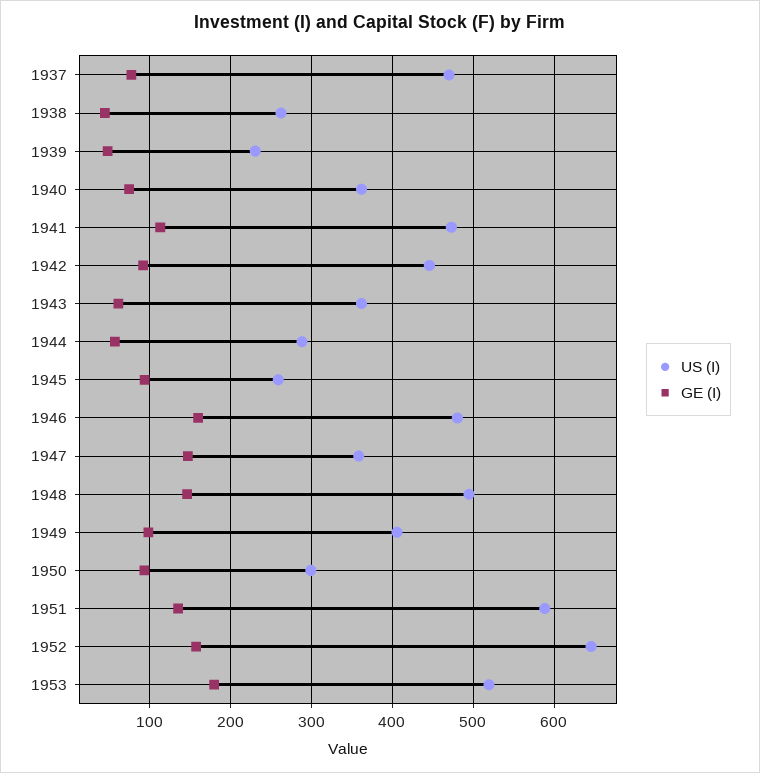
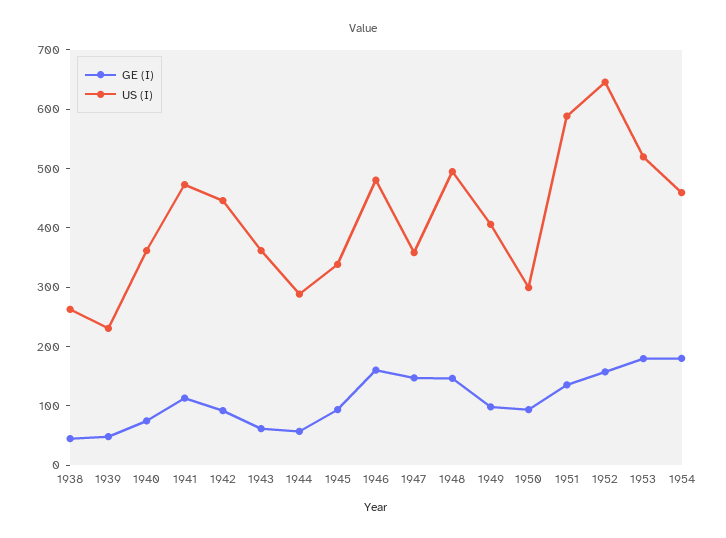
US (I), 1937: 470 -> none
GE (I), 1937: 80 -> none
US (I), 1945: 260 -> 340
GE (I), 1954: none -> 180
US (I), 1954: none -> 460

